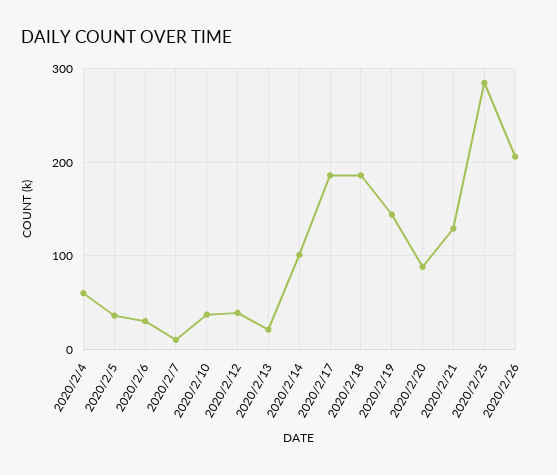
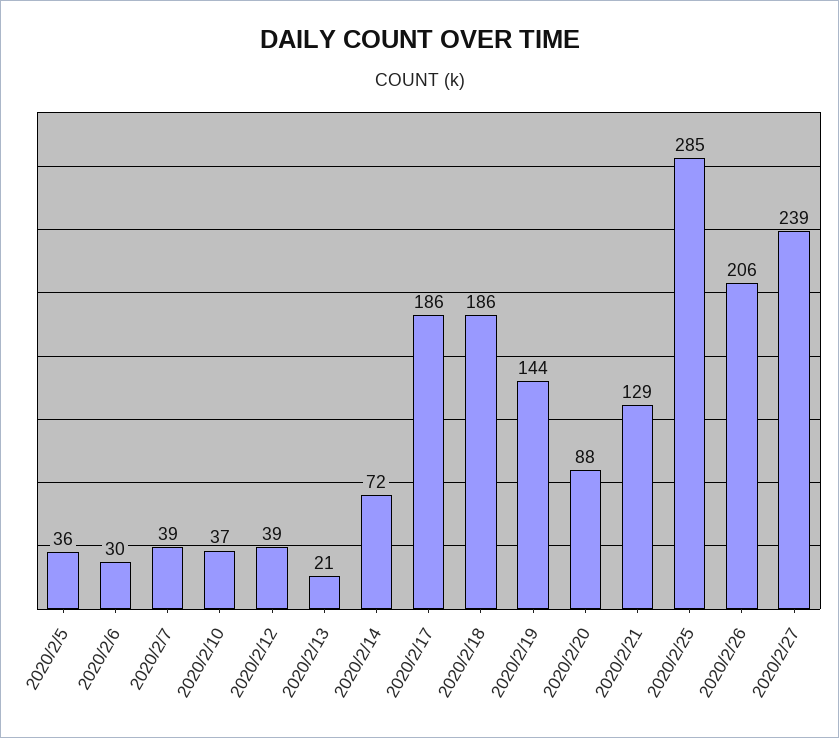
2020/2/4: 60 -> none
2020/2/7: 10 -> 39
2020/2/14: 100 -> 72
2020/2/27: none -> 239

